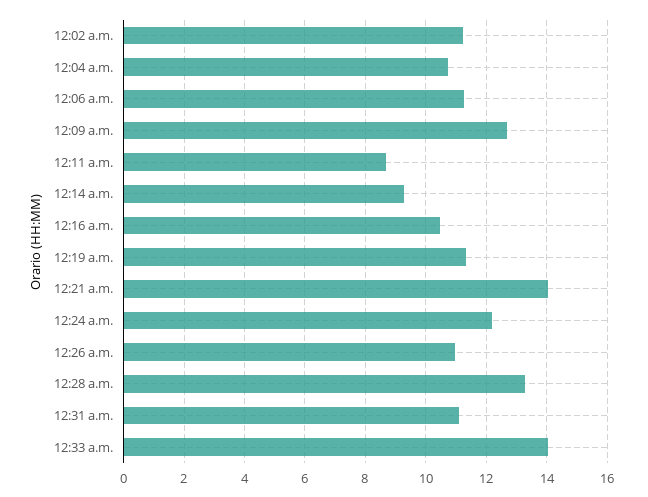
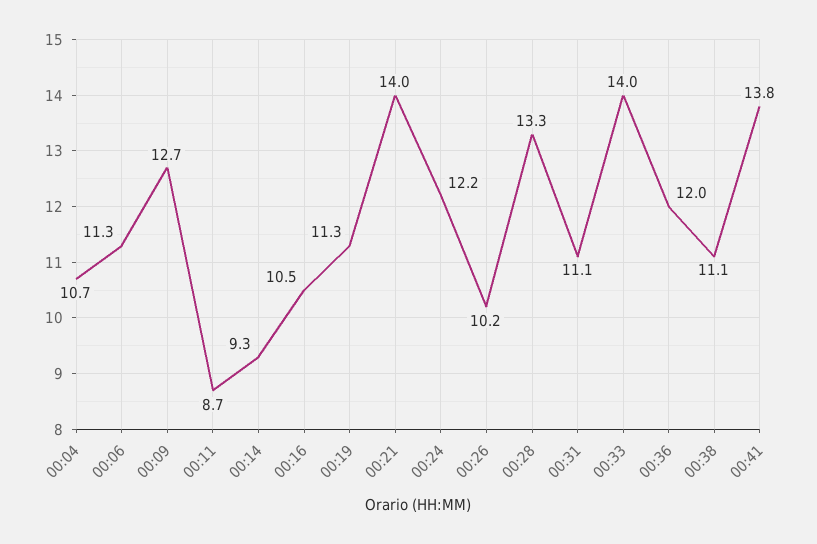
12:02 a.m.: 11.2 -> none
12:26 a.m.: 11 -> 10.2
00:36: none -> 12
00:38: none -> 11.1
00:41: none -> 13.8

